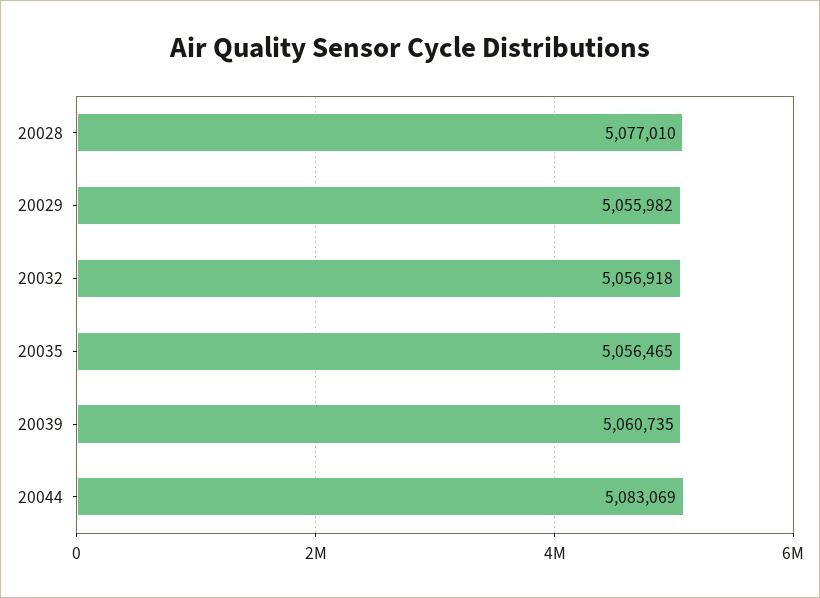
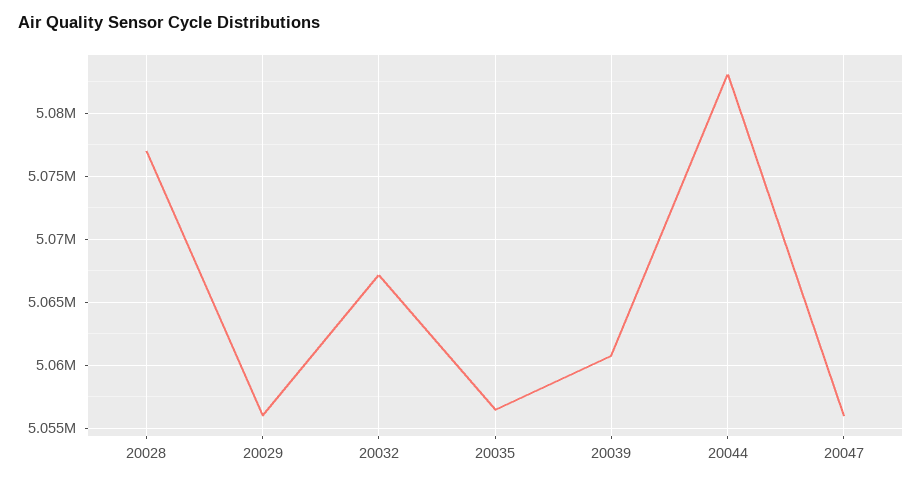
20032: 5056918 -> 5067000
20047: none -> 5056000

